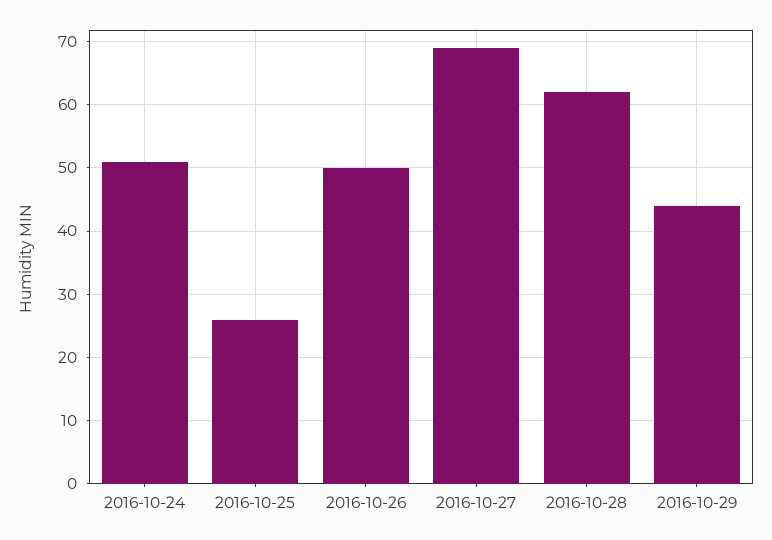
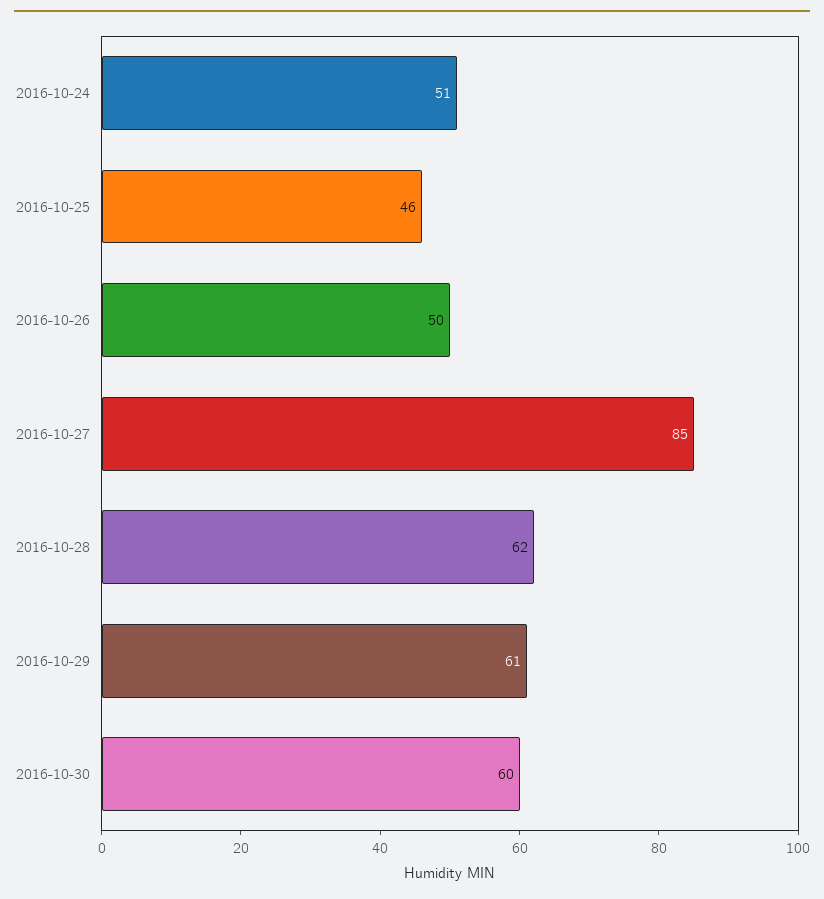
2016-10-25: 26 -> 46
2016-10-27: 69 -> 85
2016-10-29: 44 -> 61
2016-10-30: none -> 60

